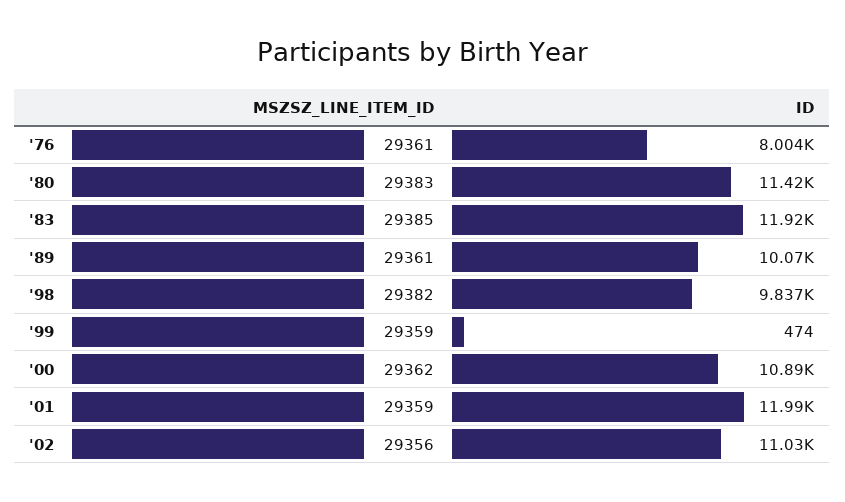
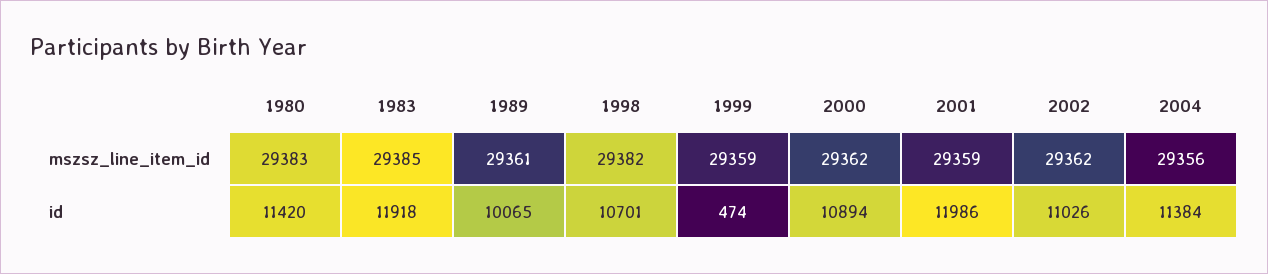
MSZSZ_LINE_ITEM_ID, '76: 29361 -> none
ID, '76: 8004 -> none
ID, '98: 9837 -> 10701
MSZSZ_LINE_ITEM_ID, '02: 29356 -> 29362
MSZSZ_LINE_ITEM_ID, 2004: none -> 29356
ID, 2004: none -> 11384

